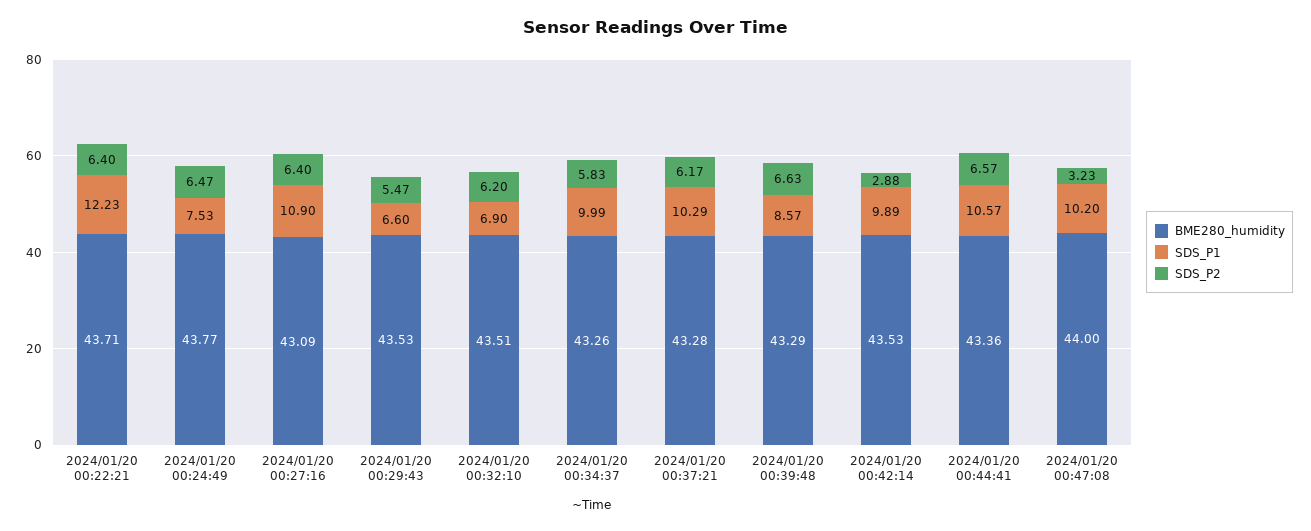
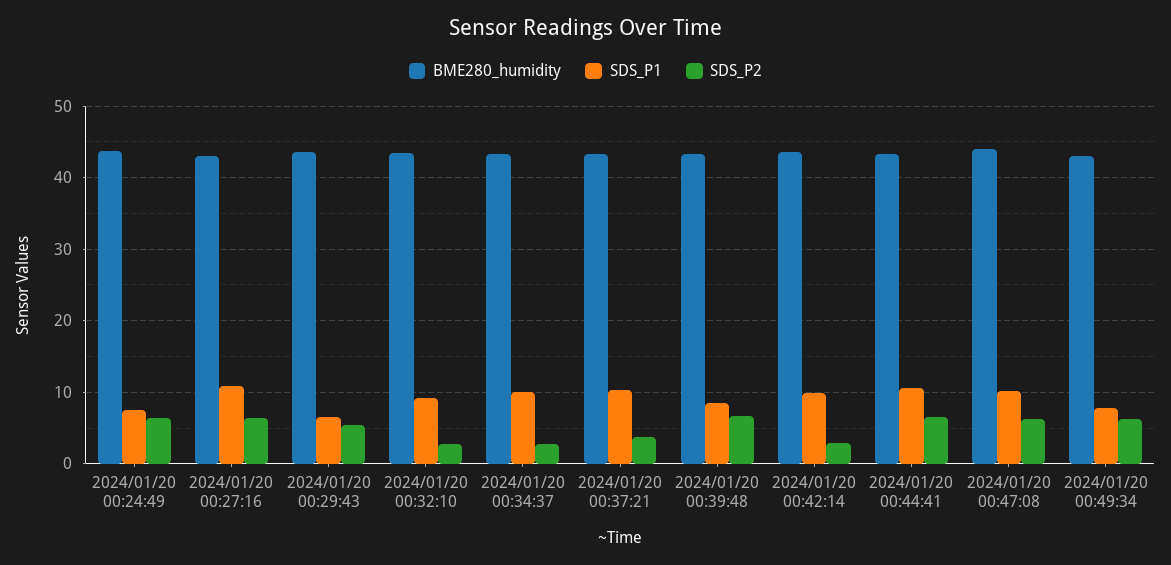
BME280_humidity, 2024/01/20 00:22:21: 43.71 -> none
SDS_P1, 2024/01/20 00:22:21: 12.23 -> none
SDS_P2, 2024/01/20 00:22:21: 6.4 -> none
SDS_P1, 2024/01/20 00:32:10: 6.9 -> 9
SDS_P2, 2024/01/20 00:32:10: 6.2 -> 3
SDS_P2, 2024/01/20 00:34:37: 5.83 -> 3
SDS_P2, 2024/01/20 00:37:21: 6.17 -> 4
SDS_P2, 2024/01/20 00:47:08: 3.23 -> 6
BME280_humidity, 2024/01/20 00:49:34: none -> 43
SDS_P1, 2024/01/20 00:49:34: none -> 8
SDS_P2, 2024/01/20 00:49:34: none -> 6

